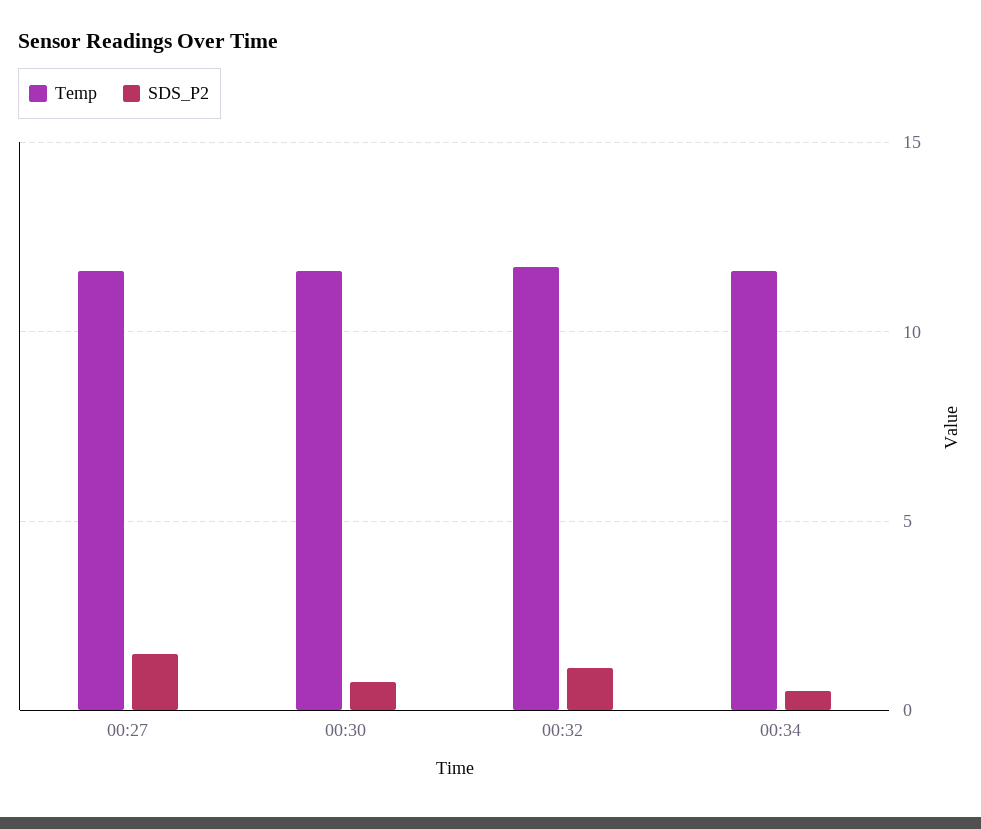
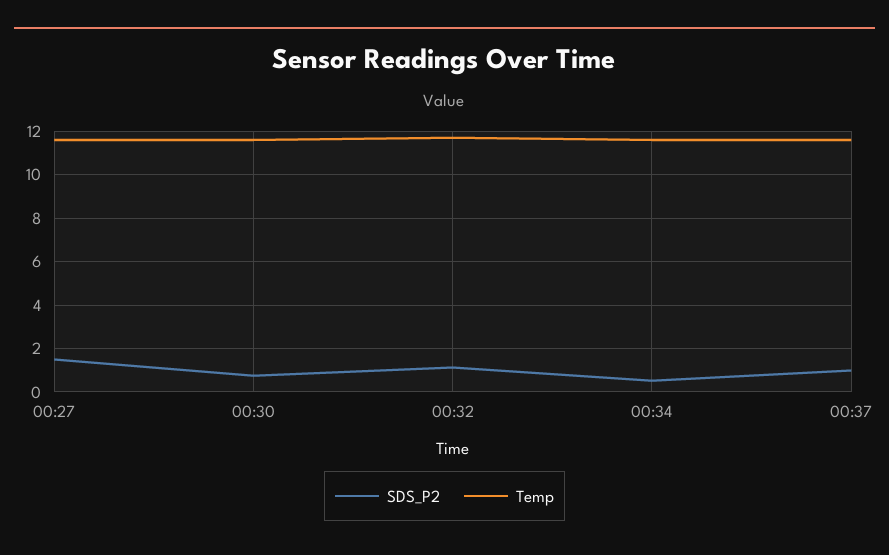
SDS_P2, 00:37: none -> 1
Temp, 00:37: none -> 11.5

